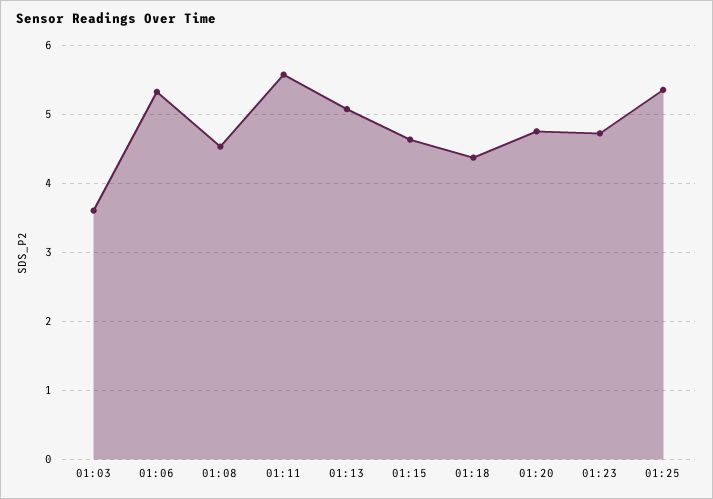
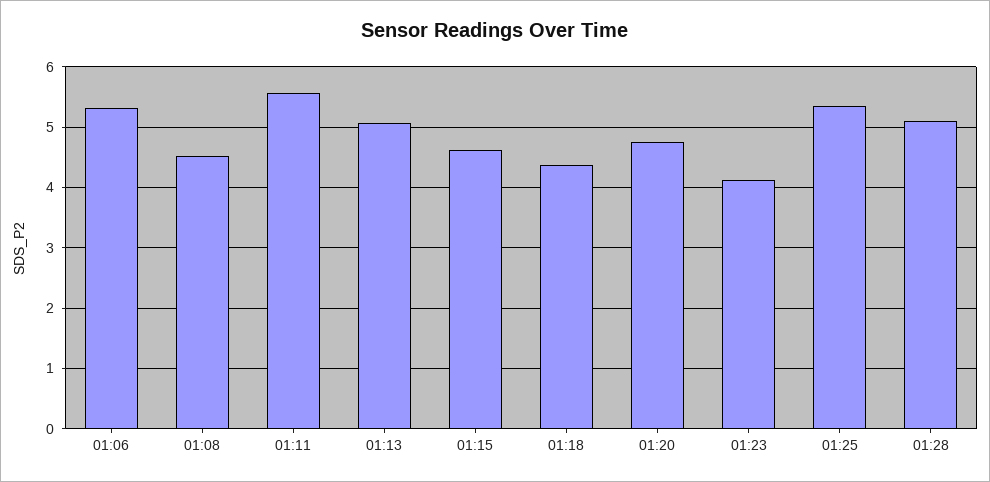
01:03: 3.6 -> none
01:23: 4.7 -> 4.1
01:28: none -> 5.1

